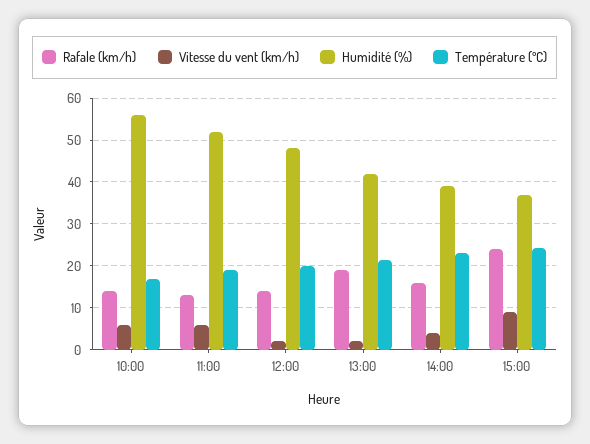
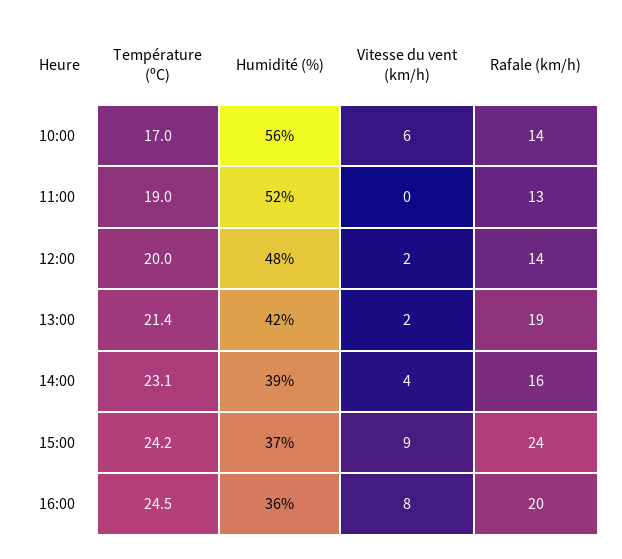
Vitesse du vent (km/h), 11:00: 6 -> 0
Température (ºC), 16:00: none -> 24.5
Humidité (%), 16:00: none -> 36
Vitesse du vent (km/h), 16:00: none -> 8
Rafale (km/h), 16:00: none -> 20

